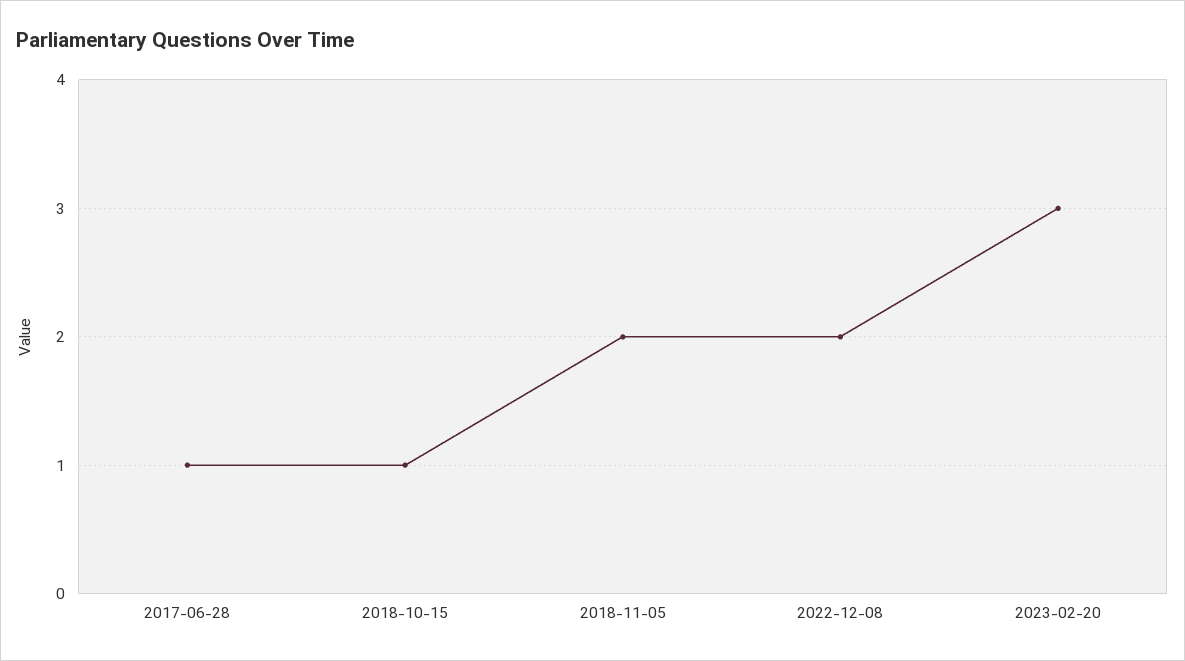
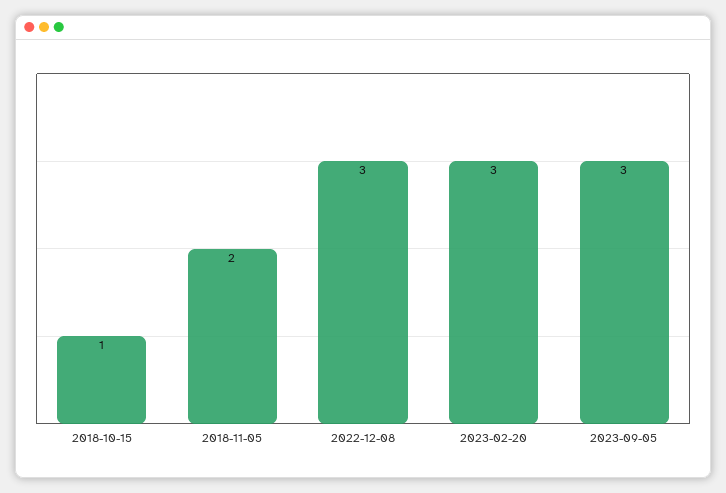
2017-06-28: 1 -> none
2022-12-08: 2 -> 3
2023-09-05: none -> 3

